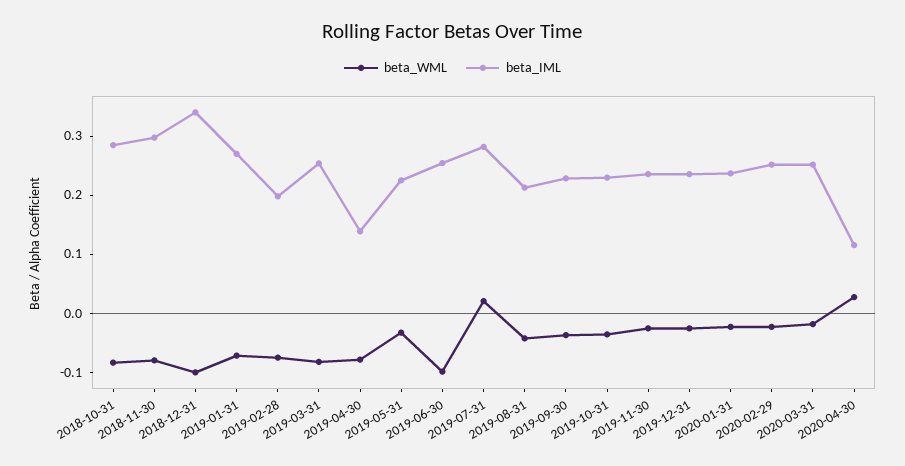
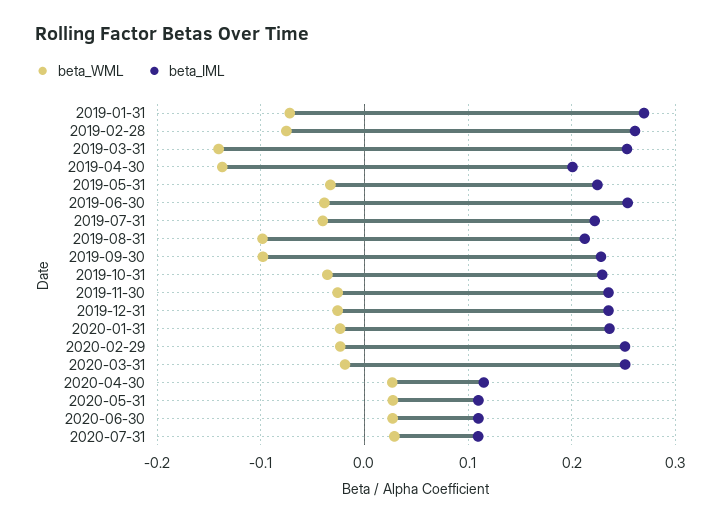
beta_WML, 2018-10-31: -0.08 -> none
beta_IML, 2018-10-31: 0.28 -> none
beta_WML, 2018-11-30: -0.08 -> none
beta_IML, 2018-11-30: 0.3 -> none
beta_WML, 2018-12-31: -0.1 -> none
beta_IML, 2018-12-31: 0.34 -> none
beta_IML, 2019-02-28: 0.2 -> 0.26
beta_WML, 2019-03-31: -0.08 -> -0.14
beta_WML, 2019-04-30: -0.08 -> -0.14
beta_IML, 2019-04-30: 0.14 -> 0.2
beta_WML, 2019-06-30: -0.1 -> -0.04
beta_WML, 2019-07-31: 0.02 -> -0.04
beta_IML, 2019-07-31: 0.28 -> 0.22
beta_WML, 2019-08-31: -0.04 -> -0.1
beta_WML, 2019-09-30: -0.04 -> -0.1
beta_WML, 2020-05-31: none -> 0.03
beta_IML, 2020-05-31: none -> 0.11
beta_WML, 2020-06-30: none -> 0.03
beta_IML, 2020-06-30: none -> 0.11
beta_WML, 2020-07-31: none -> 0.03
beta_IML, 2020-07-31: none -> 0.11

